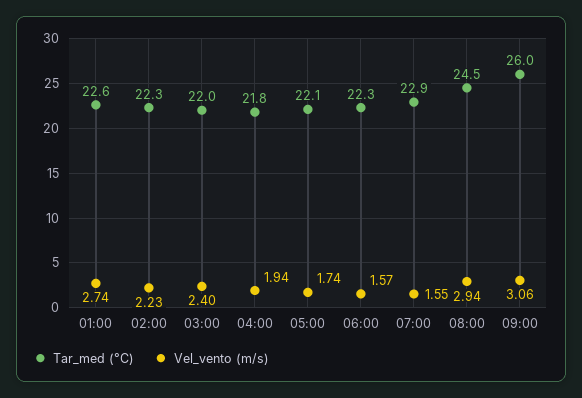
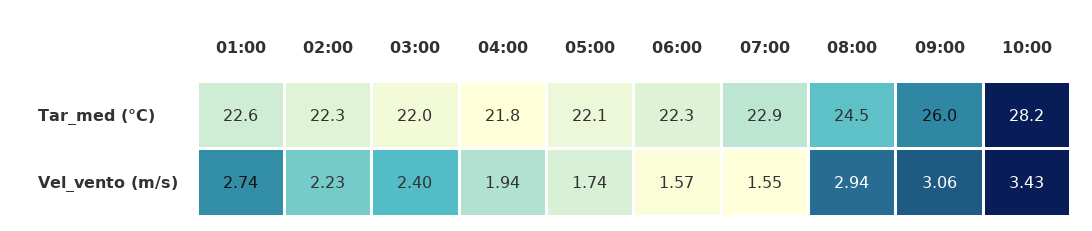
Tar_med (°C), 10:00: none -> 28.2
Vel_vento (m/s), 10:00: none -> 3.43

